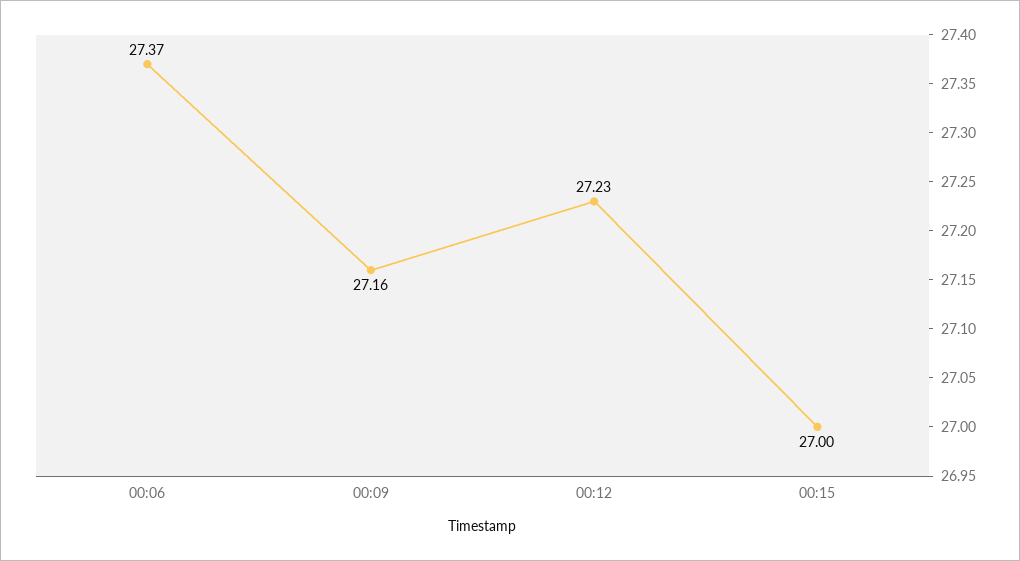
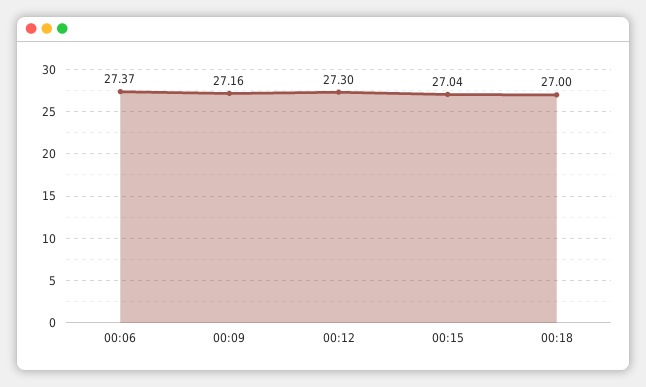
00:12: 27.23 -> 27.3
00:15: 27 -> 27.04
00:18: none -> 27

